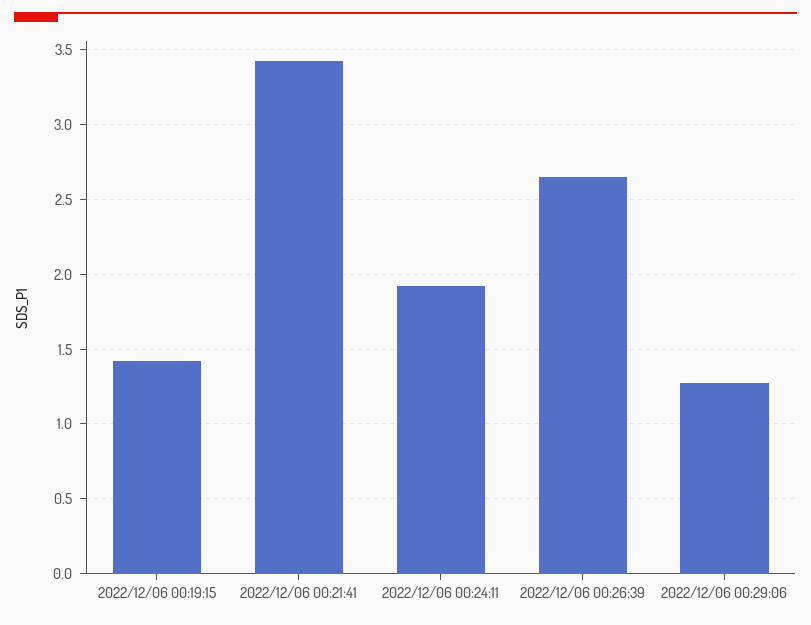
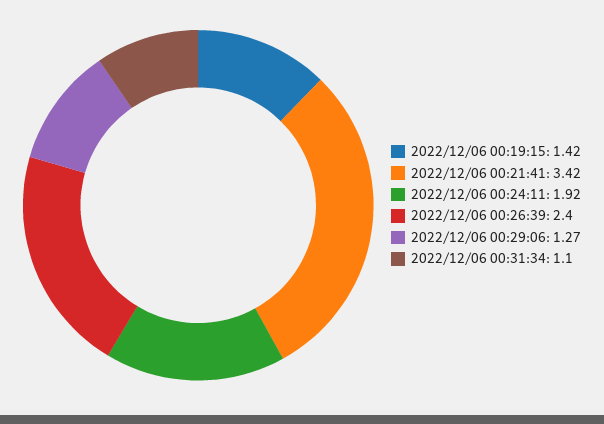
2022/12/06 00:26:39: 2.65 -> 2.4
2022/12/06 00:31:34: none -> 1.1

